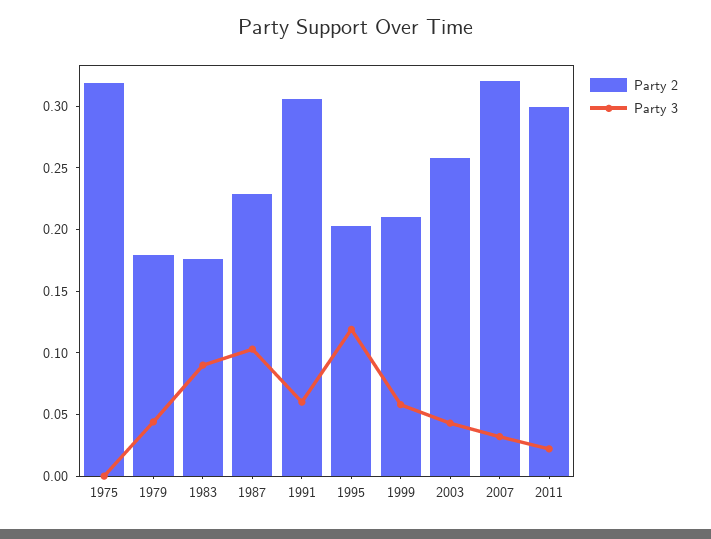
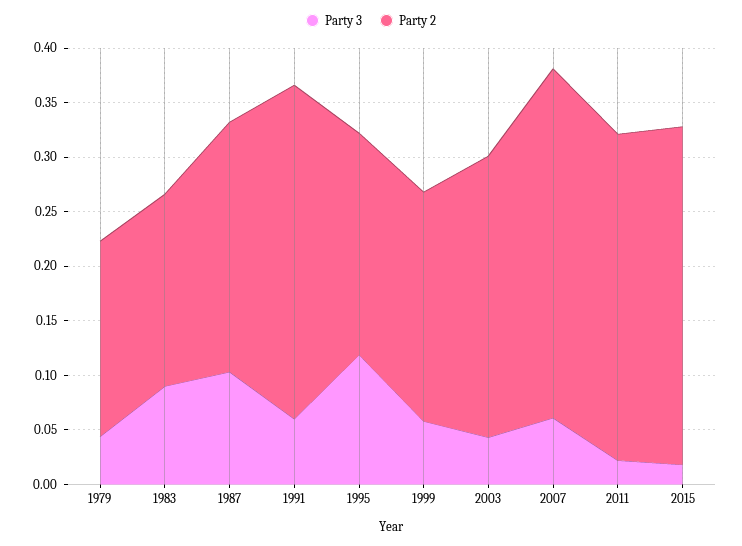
Party 2, 1975: 0.32 -> none
Party 3, 1975: 0 -> none
Party 3, 2007: 0.03 -> 0.06
Party 3, 2015: none -> 0.02
Party 2, 2015: none -> 0.31

